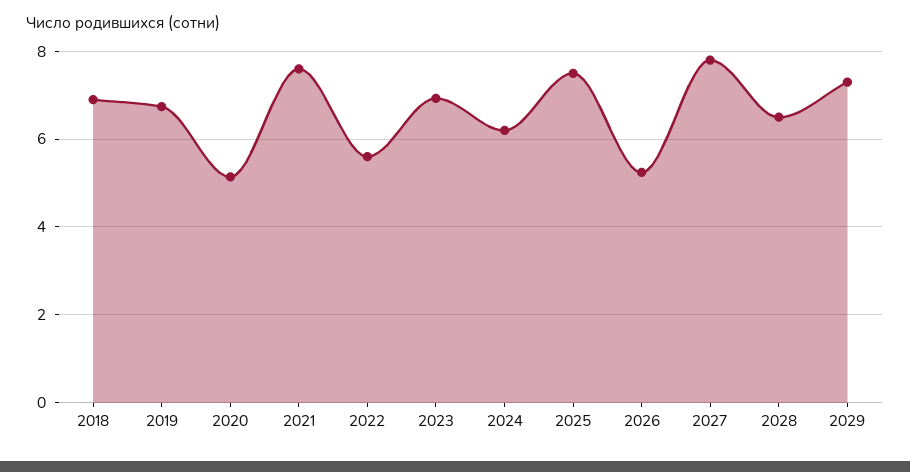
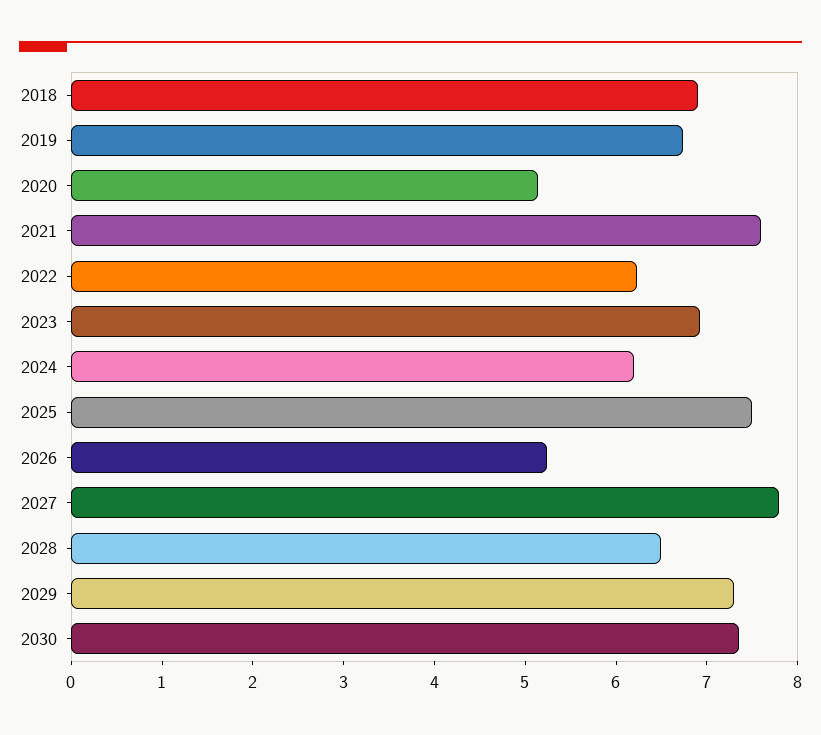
2022: 5.6 -> 6.2
2030: none -> 7.4

